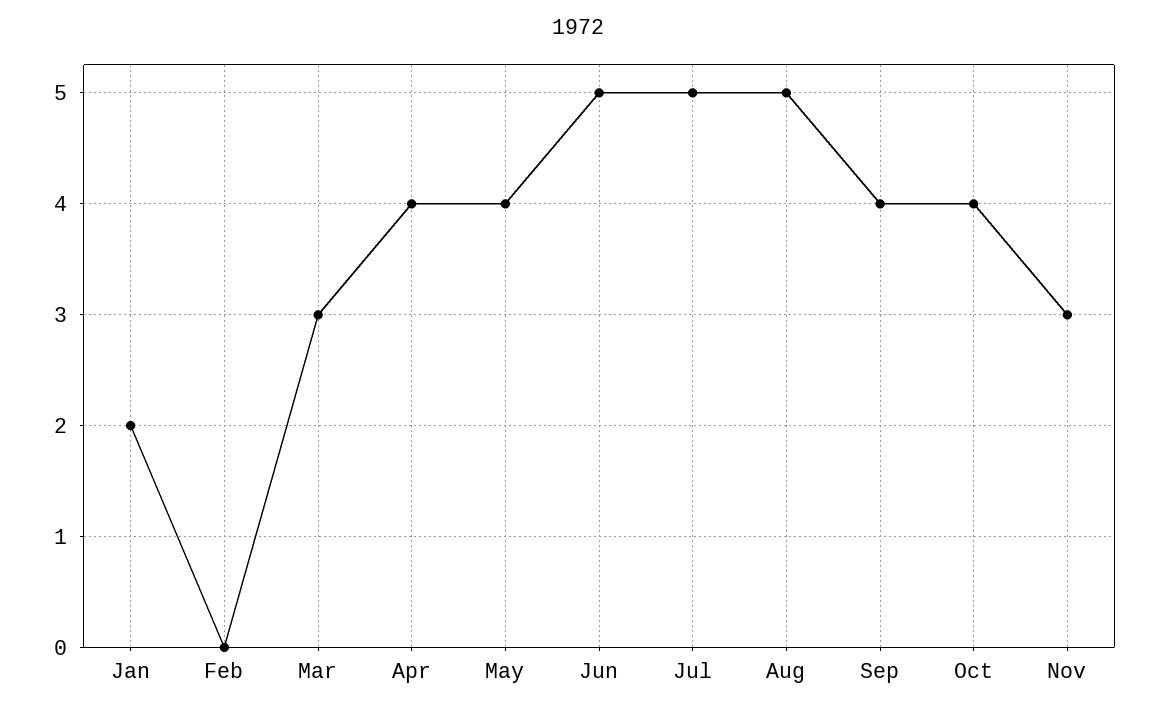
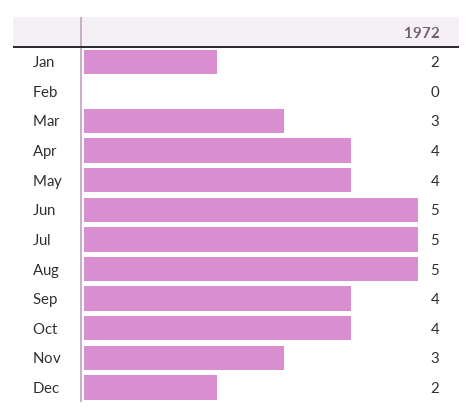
Dec: none -> 2

